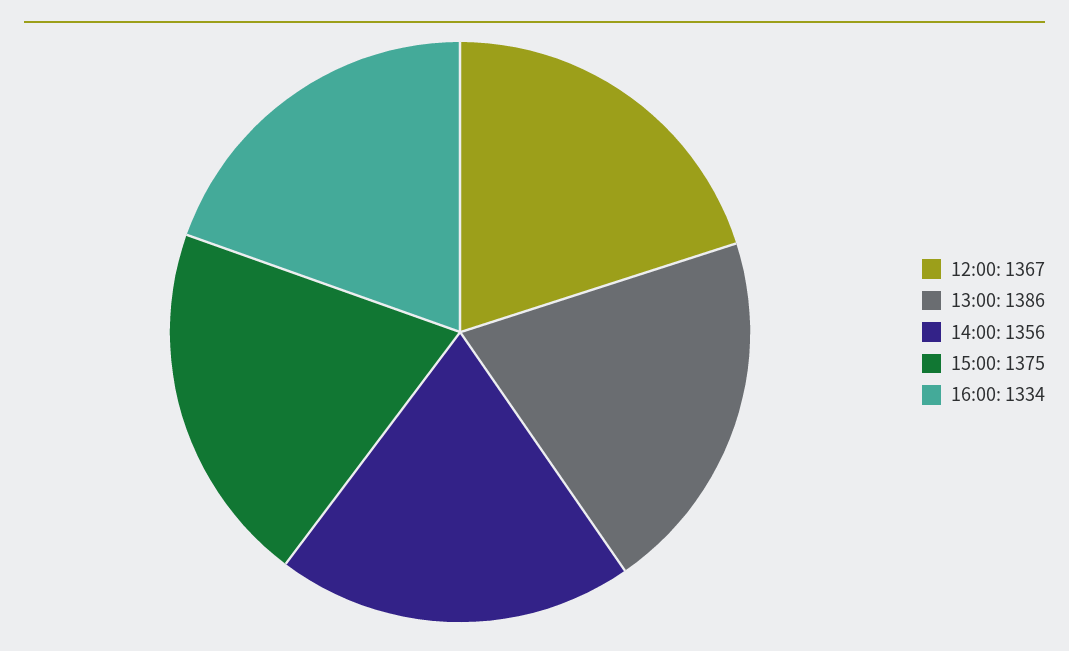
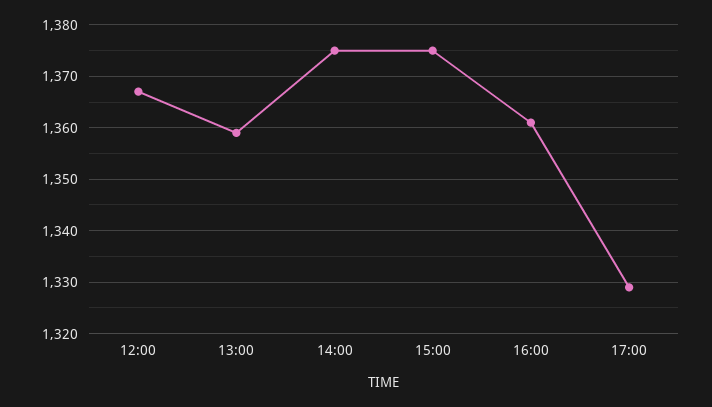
13:00: 1386 -> 1360
14:00: 1356 -> 1375
16:00: 1334 -> 1360
17:00: none -> 1330

